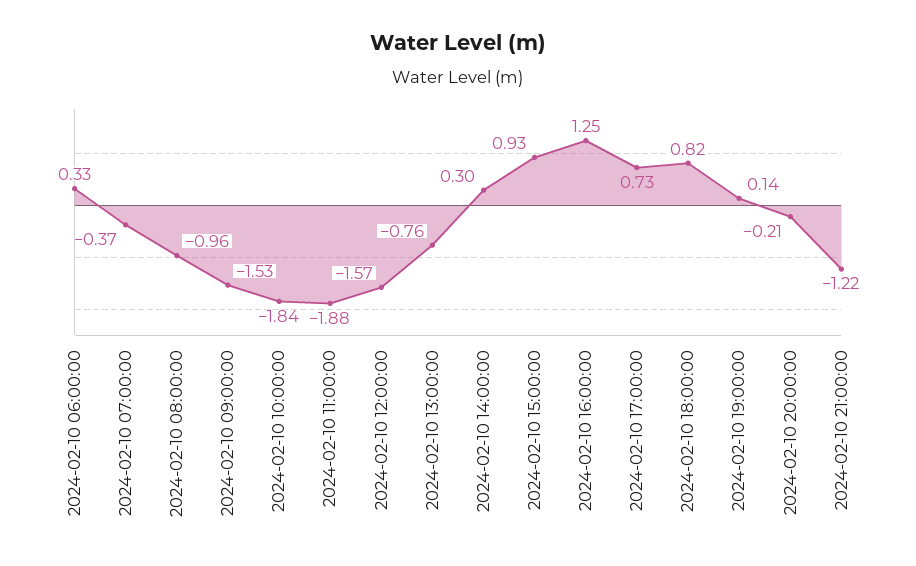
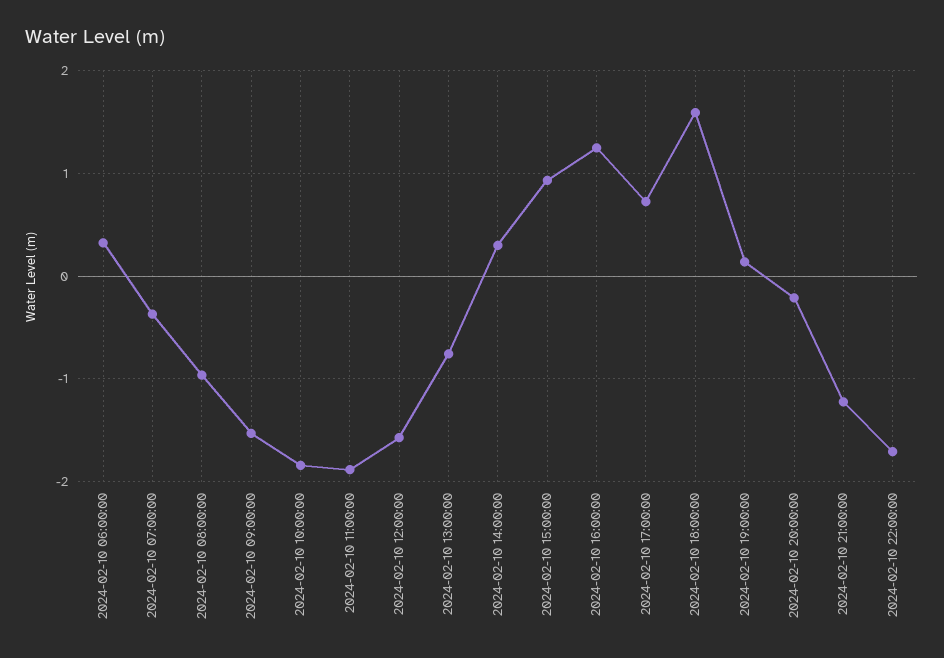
2024-02-10 18:00:00: 0.82 -> 1.6
2024-02-10 22:00:00: none -> -1.7

